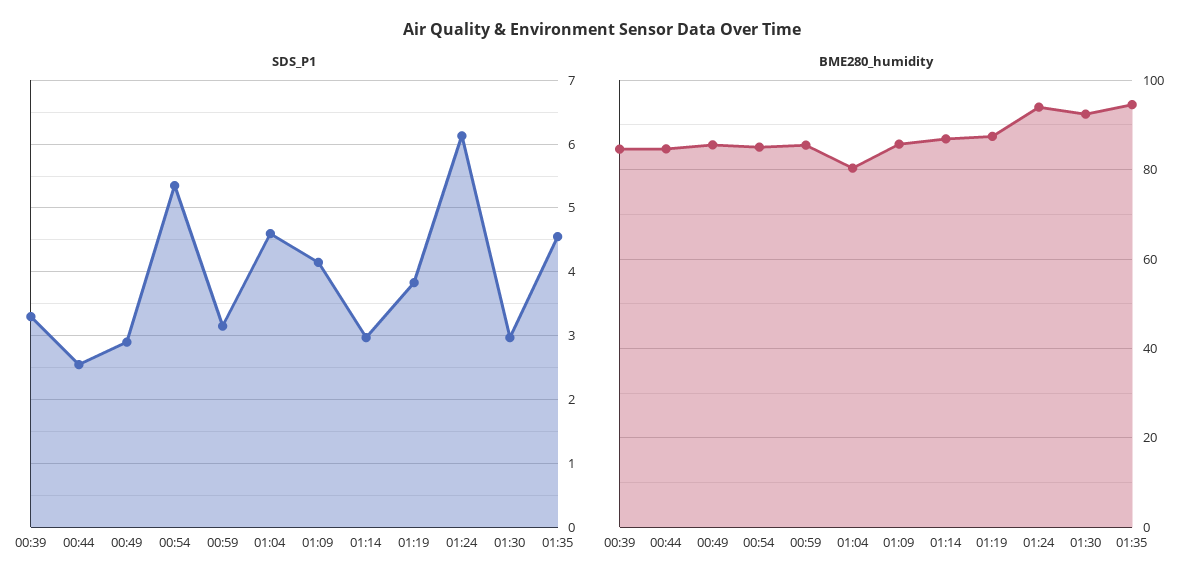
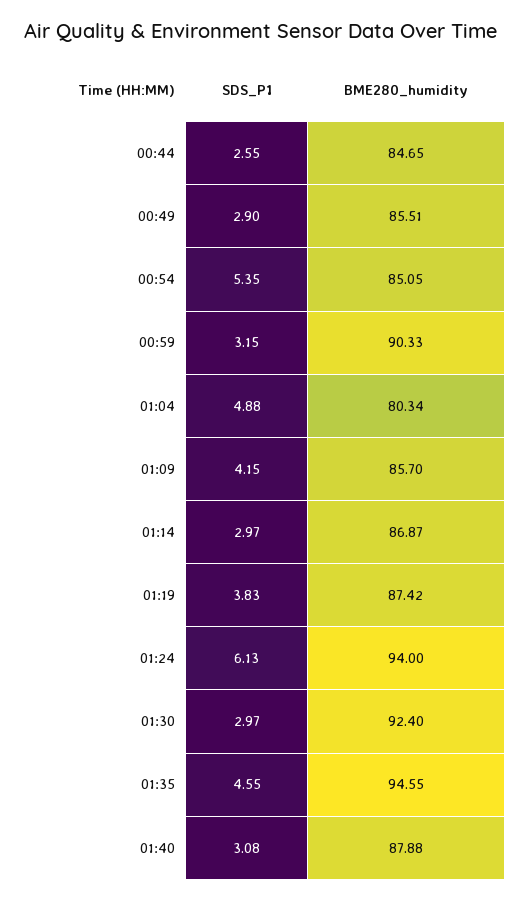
SDS_P1, 00:39: 3.3 -> none
SDS_P1, 01:04: 4.6 -> 4.88
BME280_humidity, 00:39: 84 -> none
BME280_humidity, 00:59: 86 -> 90.33
SDS_P1, 01:40: none -> 3.08
BME280_humidity, 01:40: none -> 87.88

